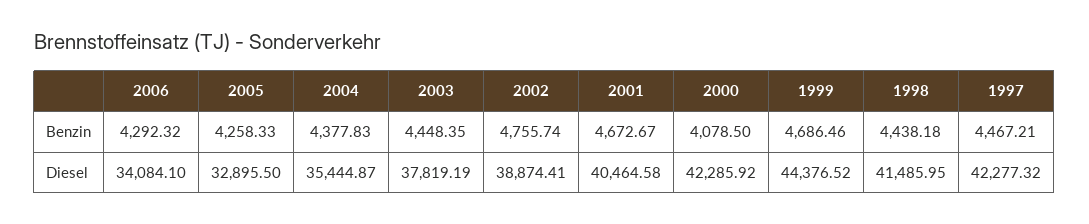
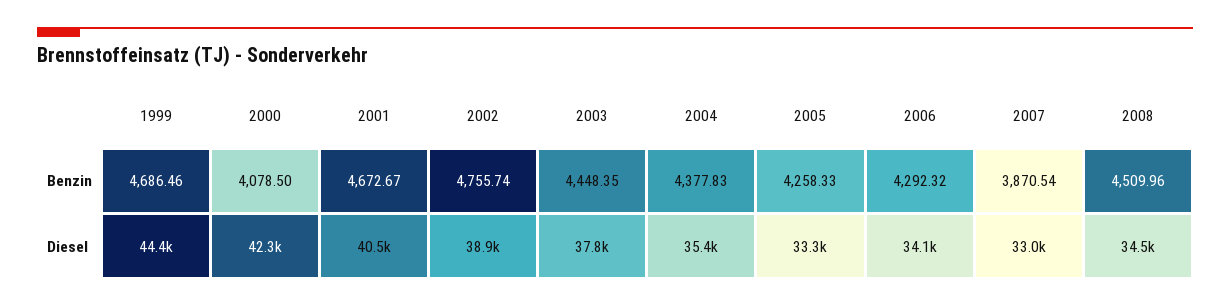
1998, Benzin: 4438.18 -> none
1997, Benzin: 4467.21 -> none
2005, Diesel: 32895.5 -> 33300
1998, Diesel: 41485.95 -> none
1997, Diesel: 42277.32 -> none
2007, Benzin: none -> 3870.54
2008, Benzin: none -> 4509.96
2007, Diesel: none -> 33000
2008, Diesel: none -> 34500

